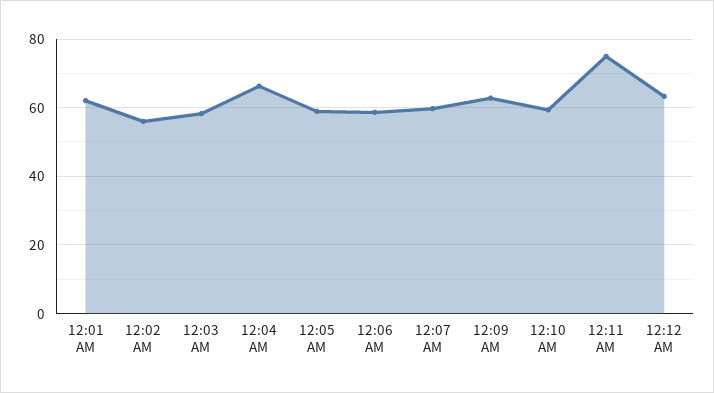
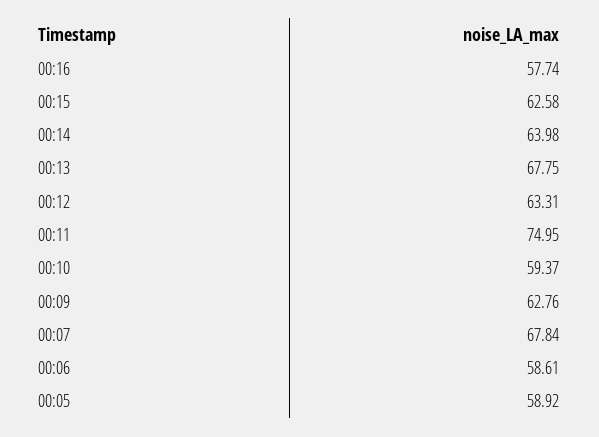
12:01 AM: 62 -> none
12:02 AM: 56 -> none
12:03 AM: 58 -> none
12:04 AM: 66 -> none
12:07 AM: 60 -> 67.84
00:16: none -> 57.74
00:15: none -> 62.58
00:14: none -> 63.98
00:13: none -> 67.75

